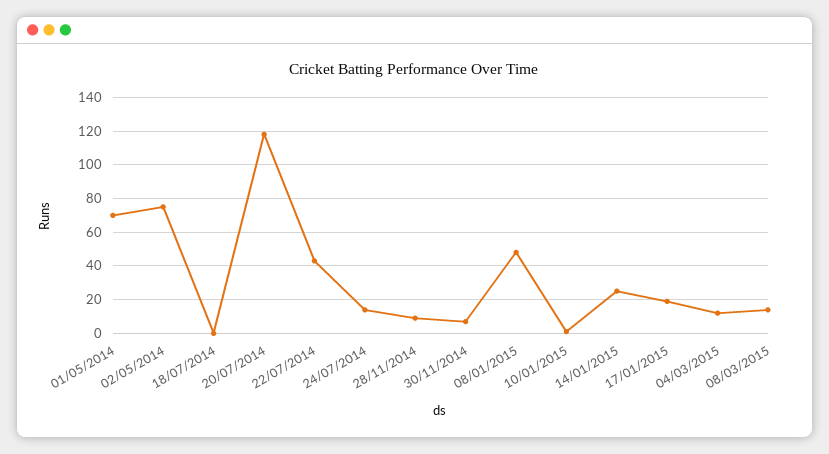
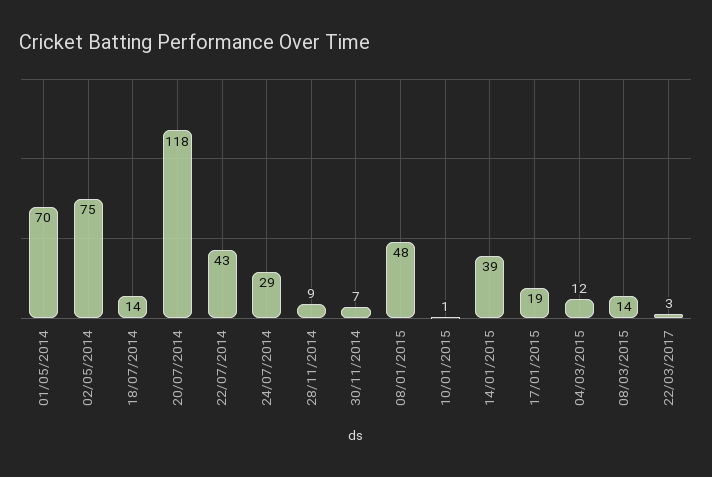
18/07/2014: 0 -> 14
24/07/2014: 15 -> 29
14/01/2015: 25 -> 39
22/03/2017: none -> 3

